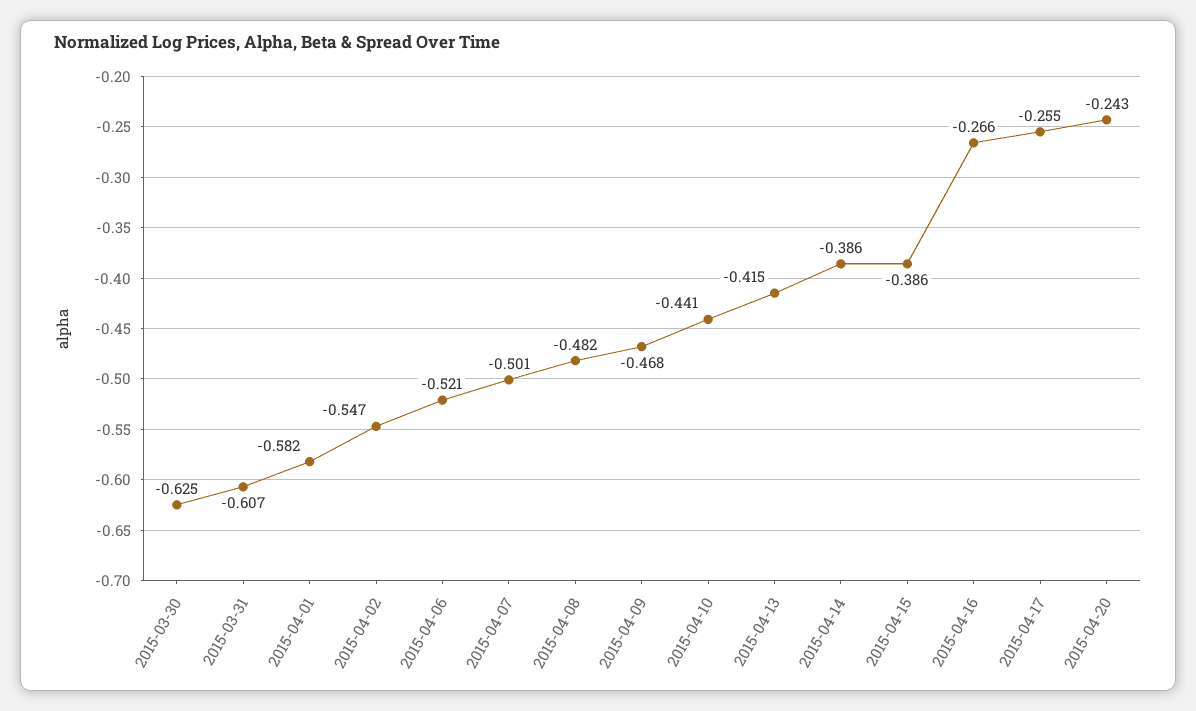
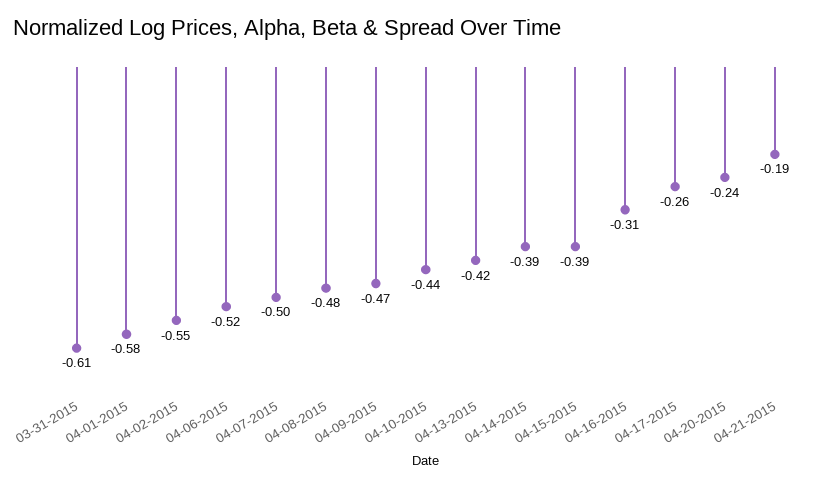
2015-03-30: -0.625 -> none
2015-04-16: -0.266 -> -0.31
04-21-2015: none -> -0.19

